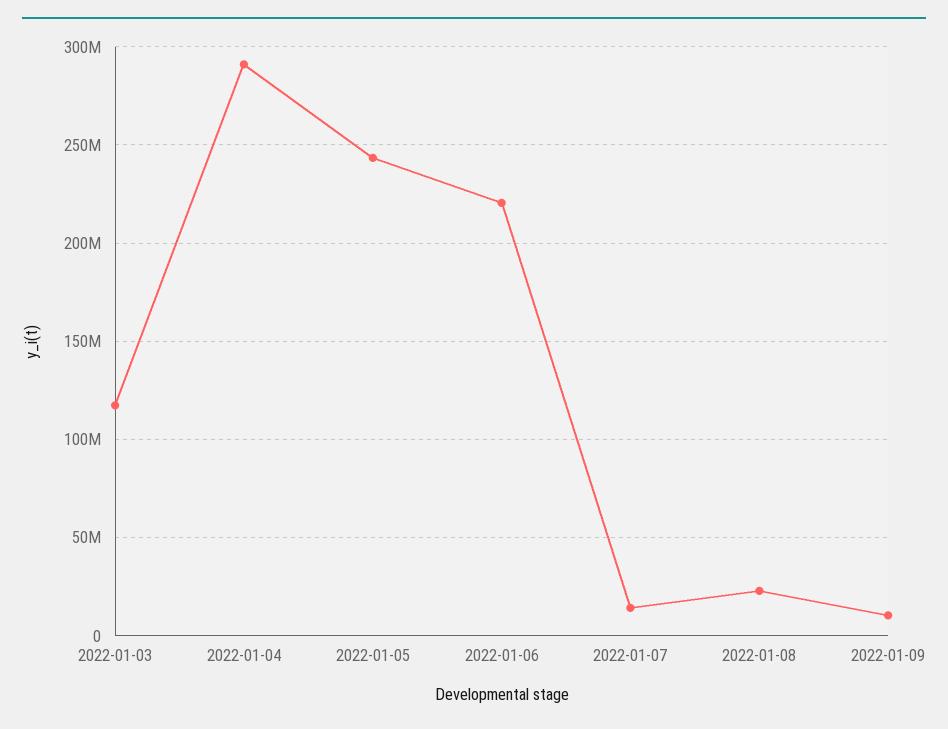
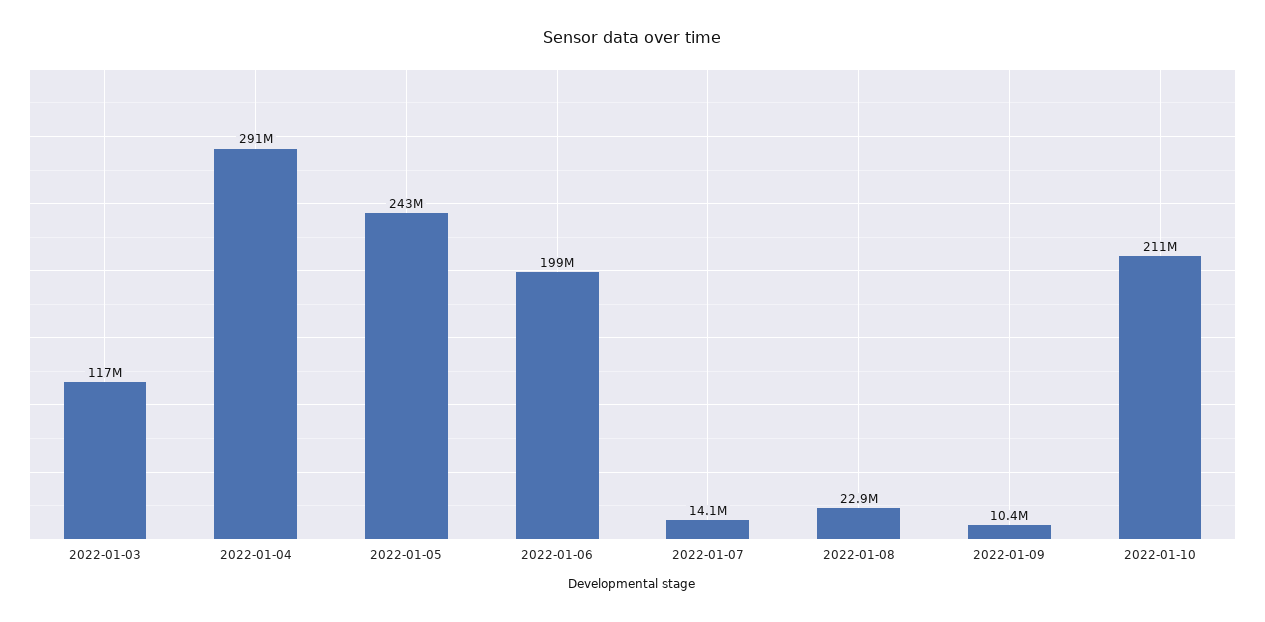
2022-01-06: 220000000 -> 199000000
2022-01-10: none -> 211000000

